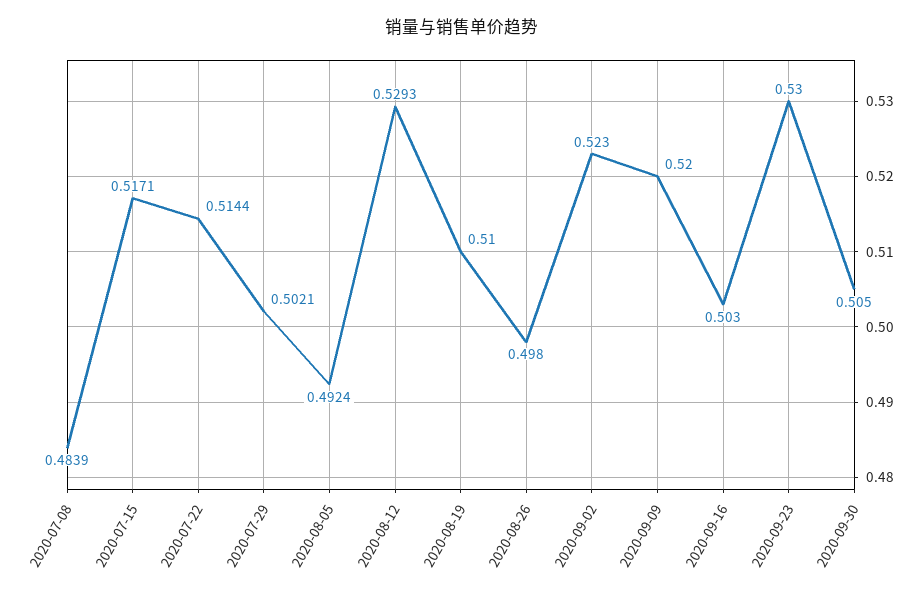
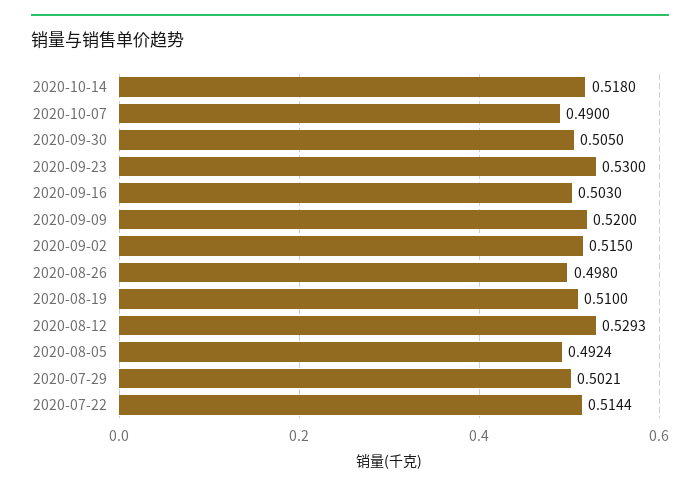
2020-07-08: 0.4839 -> none
2020-07-15: 0.5171 -> none
2020-09-02: 0.523 -> 0.515
2020-10-14: none -> 0.518
2020-10-07: none -> 0.49

